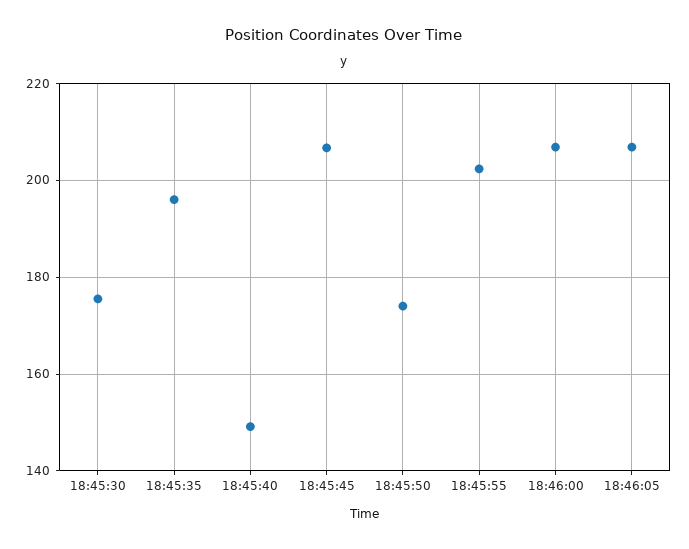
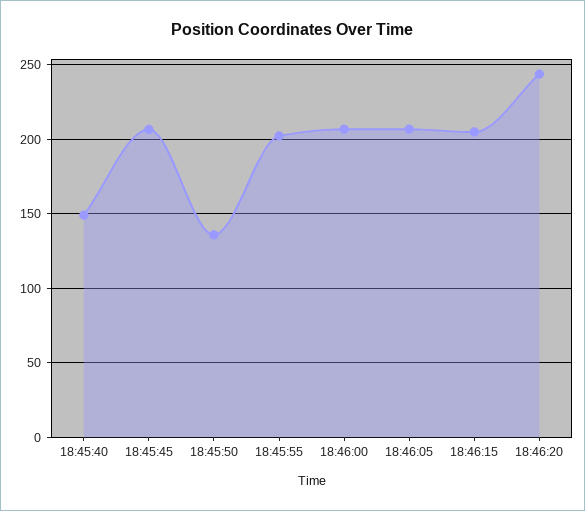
18:45:30: 176 -> none
18:45:35: 196 -> none
18:45:50: 174 -> 135
18:46:15: none -> 205
18:46:20: none -> 245

